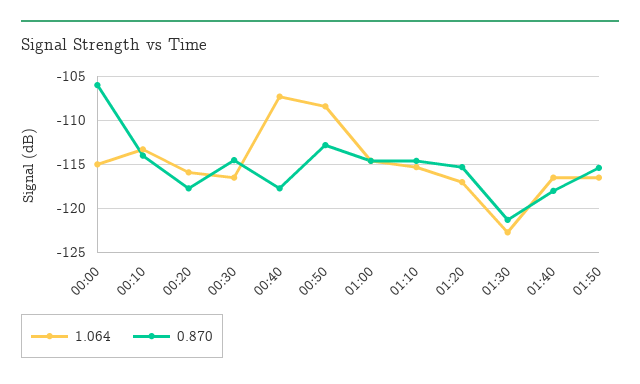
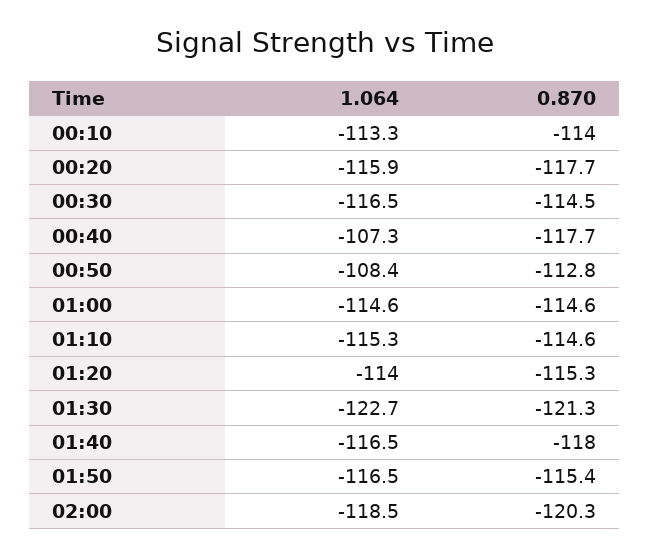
1.064, 00:00: -115 -> none
0.870, 00:00: -106 -> none
1.064, 01:20: -117 -> -114
1.064, 02:00: none -> -118.5
0.870, 02:00: none -> -120.3

